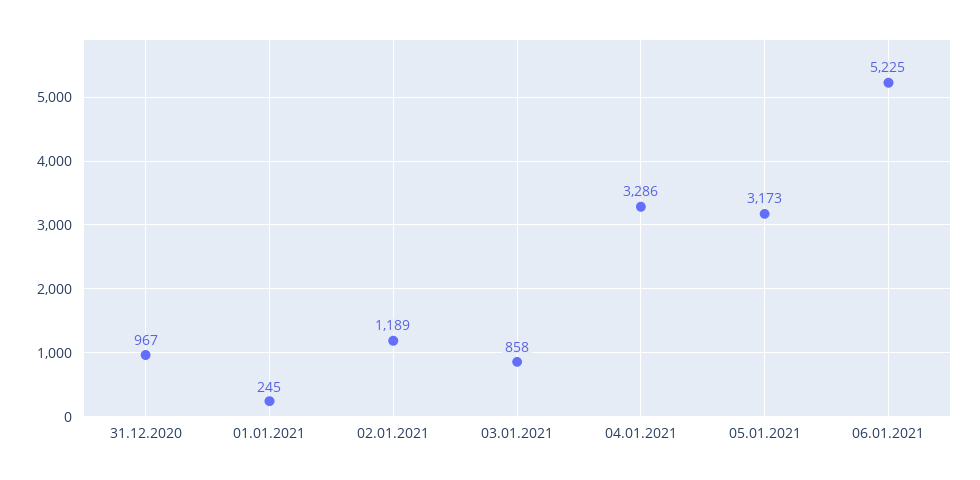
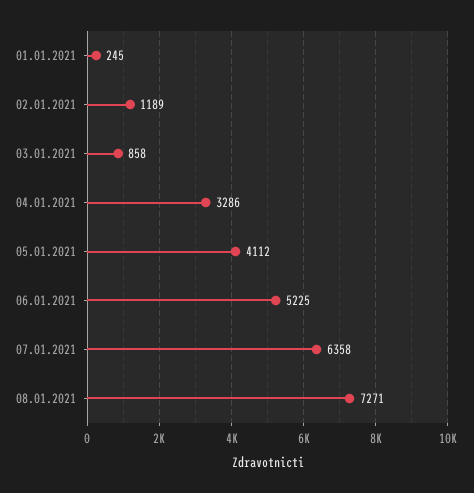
31.12.2020: 967 -> none
05.01.2021: 3173 -> 4112
07.01.2021: none -> 6358
08.01.2021: none -> 7271

